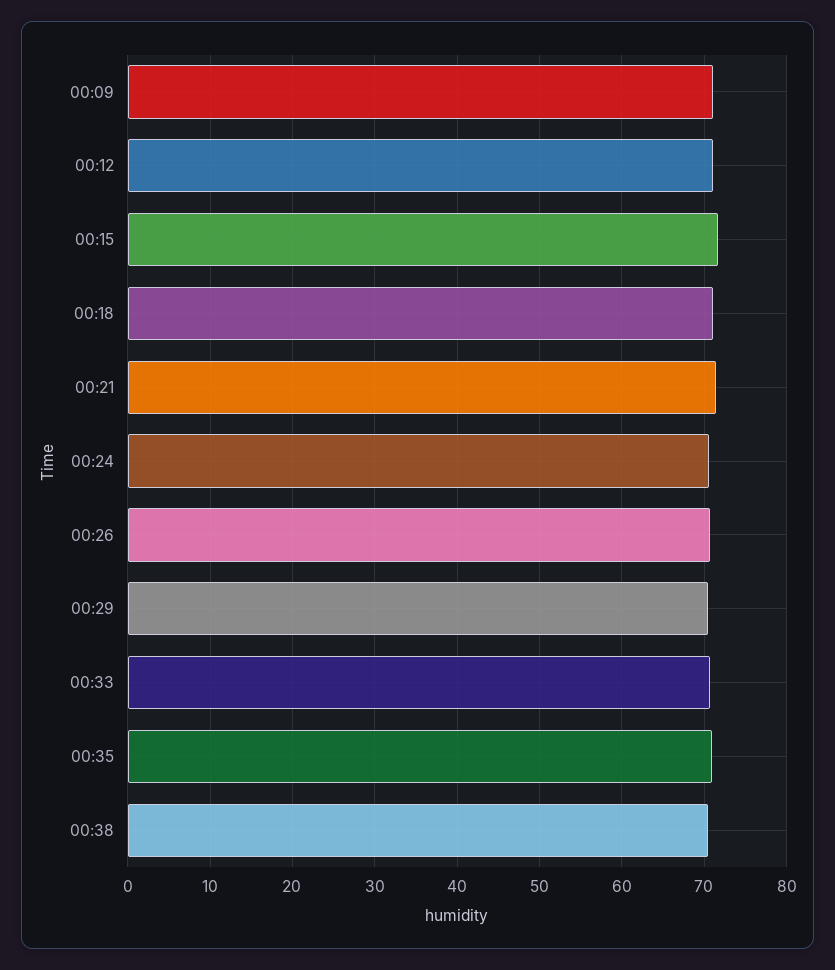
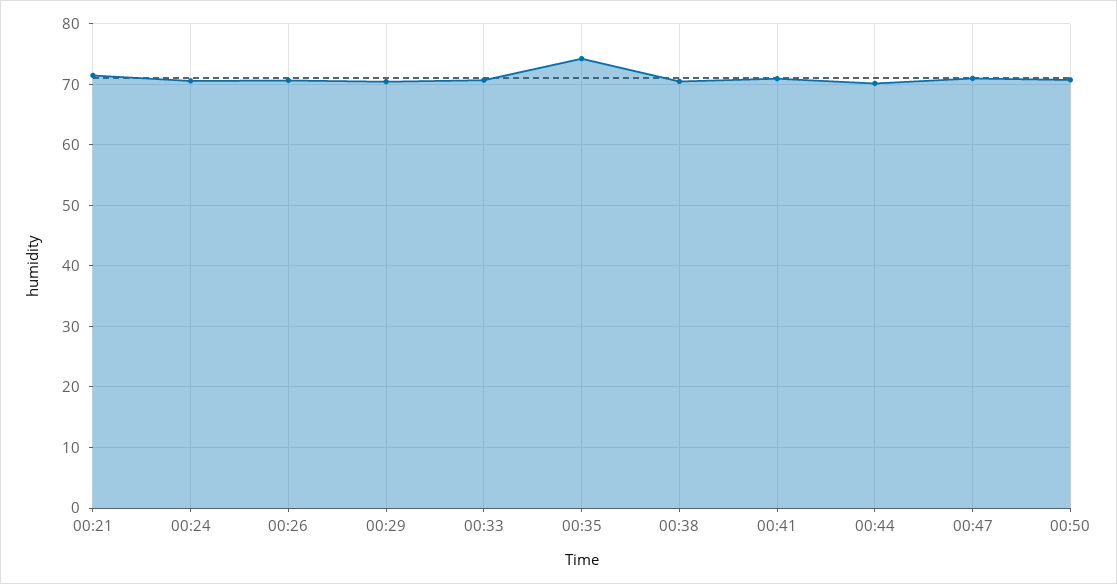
00:09: 71 -> none
00:12: 71 -> none
00:15: 72 -> none
00:18: 71 -> none
00:35: 71 -> 74
00:41: none -> 71
00:44: none -> 70
00:47: none -> 71
00:50: none -> 71

